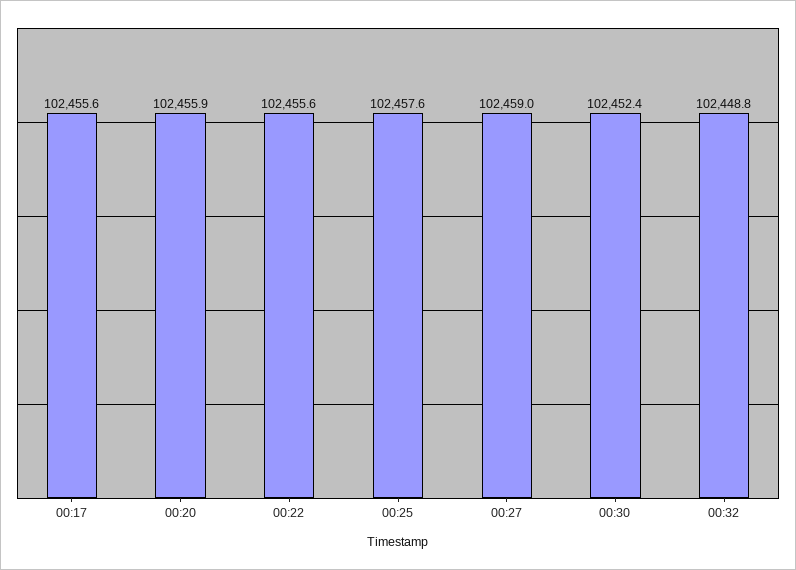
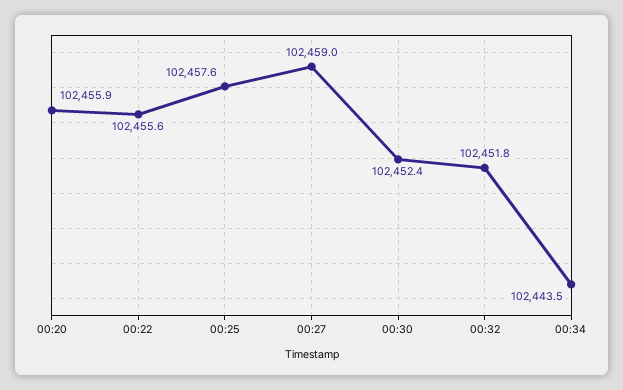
00:17: 102455.6 -> none
00:32: 102448.8 -> 102451.8
00:34: none -> 102443.5

